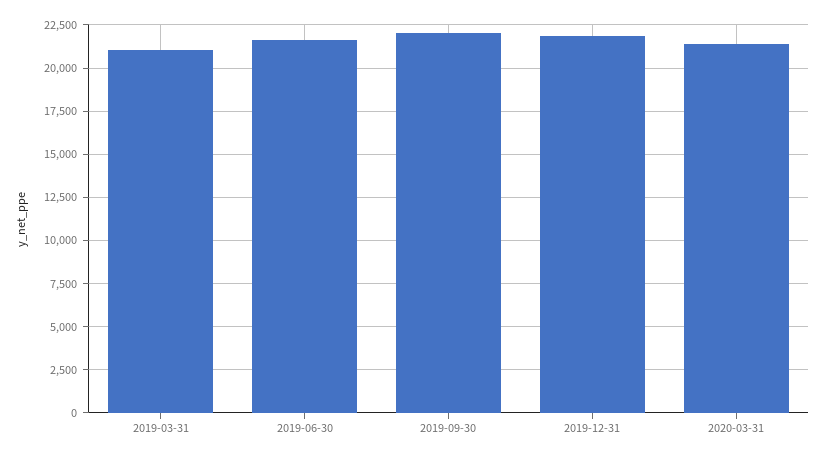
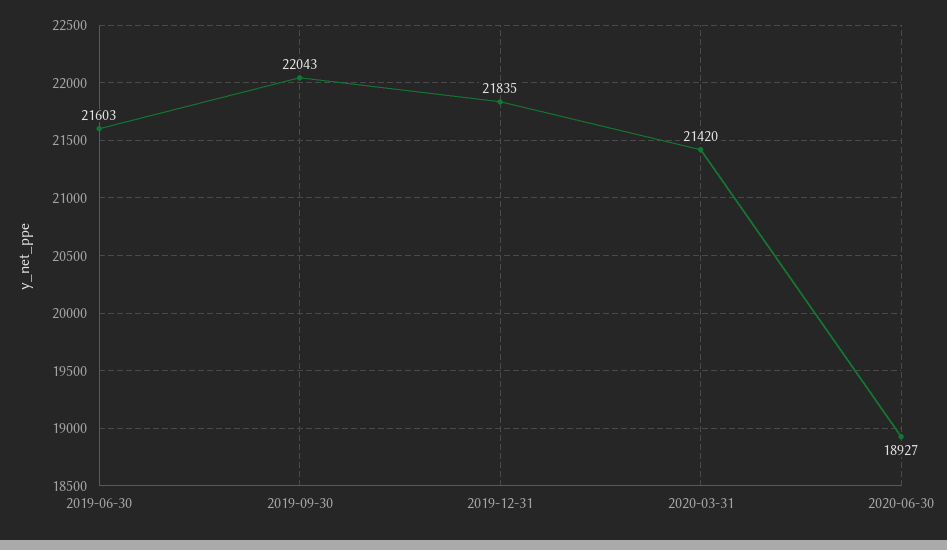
2019-03-31: 21000 -> none
2020-06-30: none -> 18927

